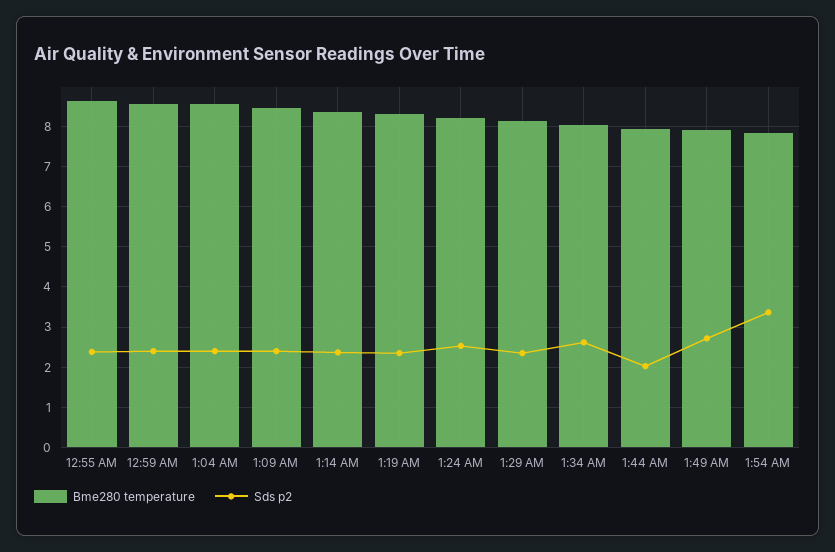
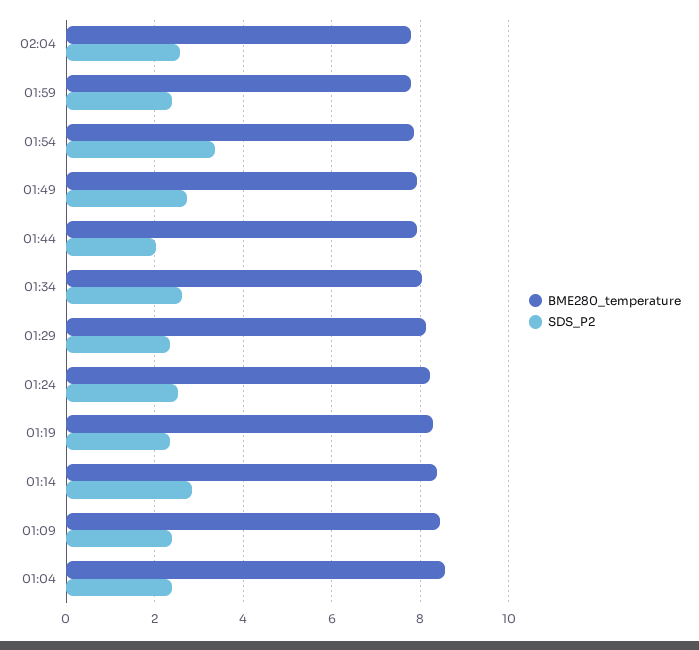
Bme280 temperature, 12:55 AM: 8.6 -> none
Sds p2, 12:55 AM: 2.4 -> none
Bme280 temperature, 12:59 AM: 8.6 -> none
Sds p2, 12:59 AM: 2.4 -> none
Sds p2, 1:14 AM: 2.4 -> 2.8
Bme280 temperature, 02:04: none -> 7.8
Sds p2, 02:04: none -> 2.6
Bme280 temperature, 01:59: none -> 7.8
Sds p2, 01:59: none -> 2.4

